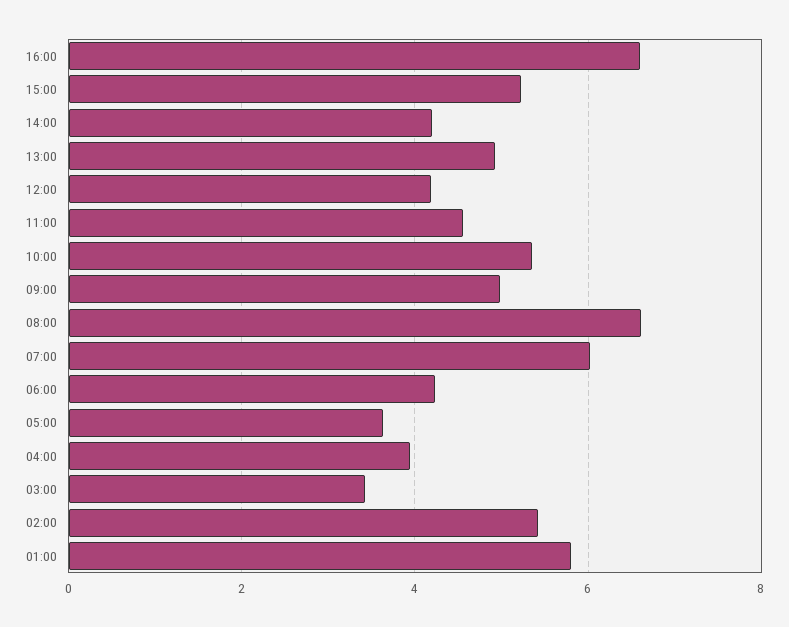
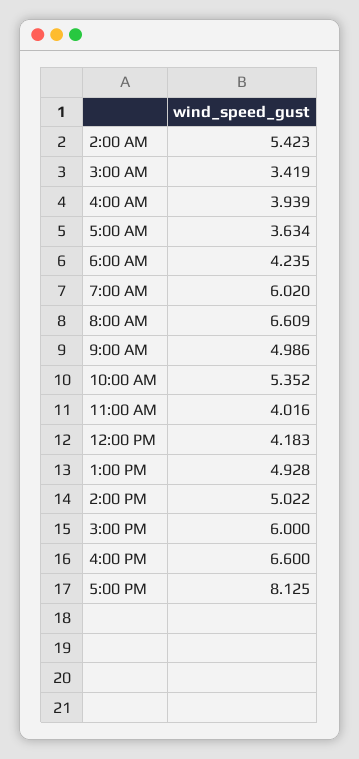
15:00: 5.2 -> 6
14:00: 4.2 -> 5.022
11:00: 4.6 -> 4.016
01:00: 5.8 -> none
5:00 PM: none -> 8.125

